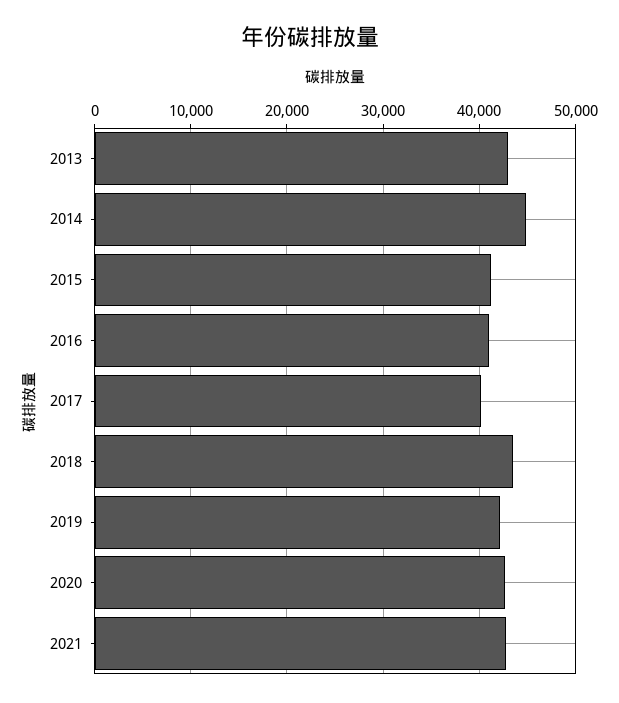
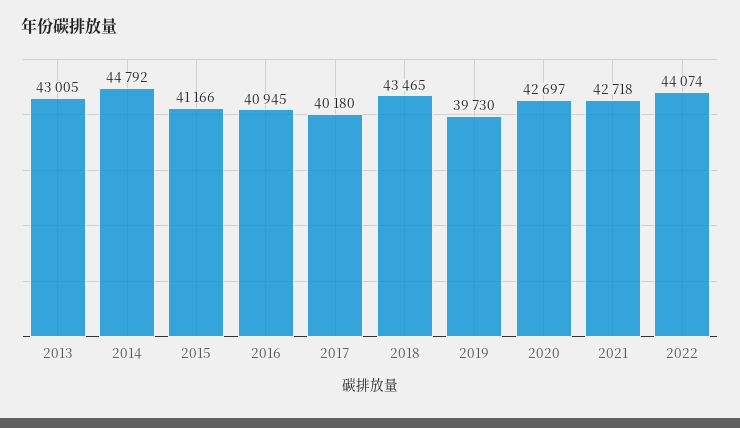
2019: 42000 -> 39730
2022: none -> 44074

